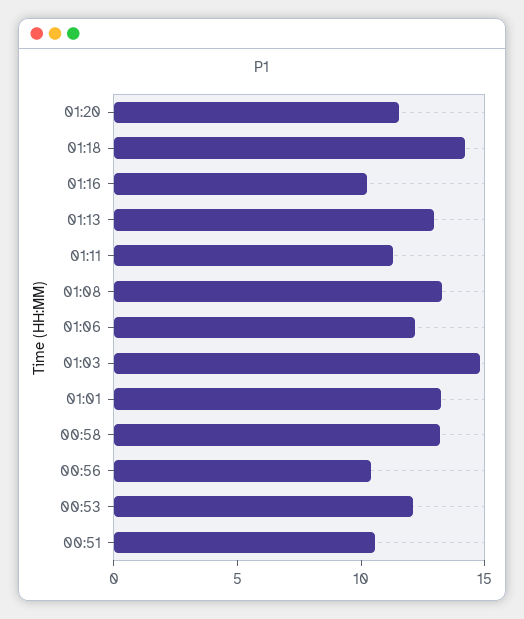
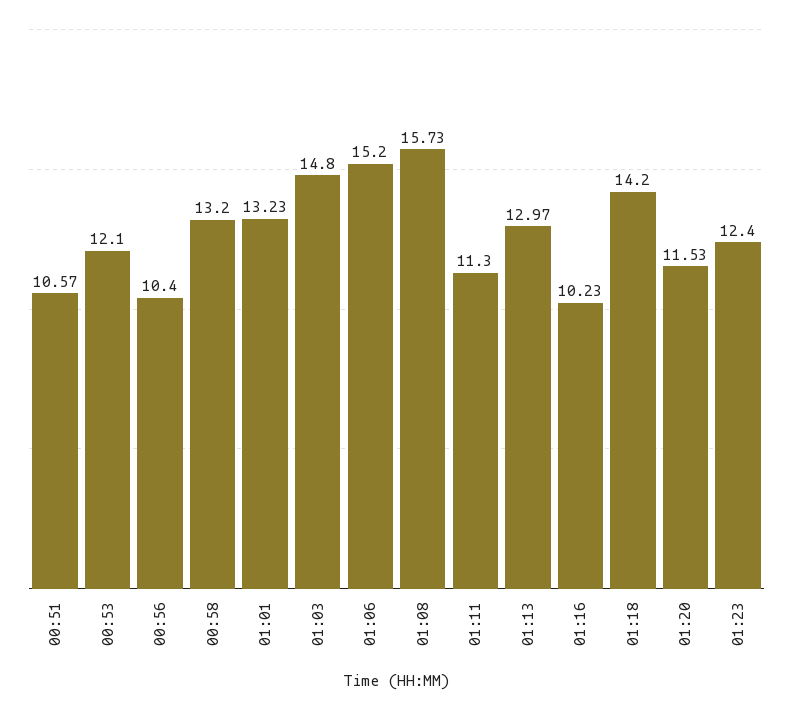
01:08: 13 -> 15.73
01:06: 12 -> 15.2
01:23: none -> 12.4

